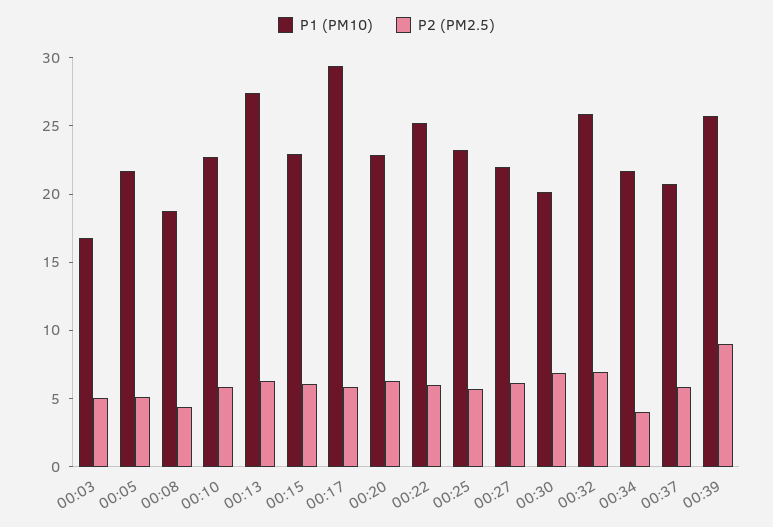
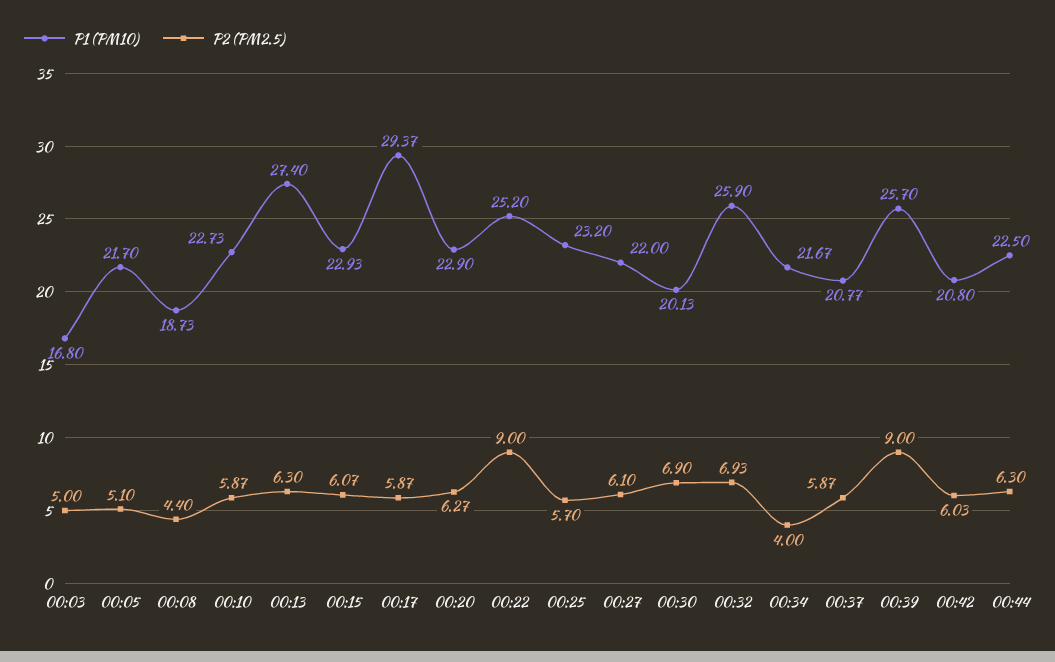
P2 (PM2.5), 00:22: 6 -> 9
P1 (PM10), 00:42: none -> 20.8
P2 (PM2.5), 00:42: none -> 6.03
P1 (PM10), 00:44: none -> 22.5
P2 (PM2.5), 00:44: none -> 6.3

